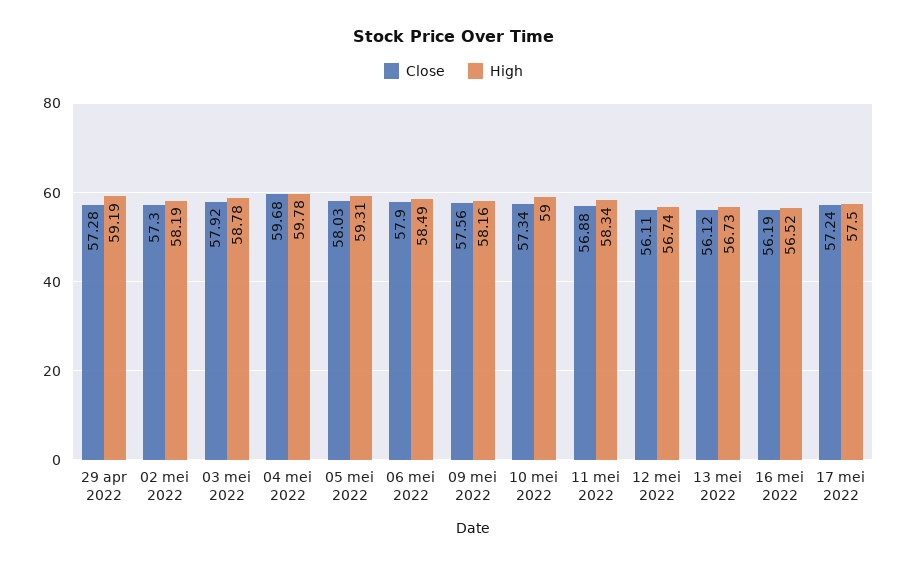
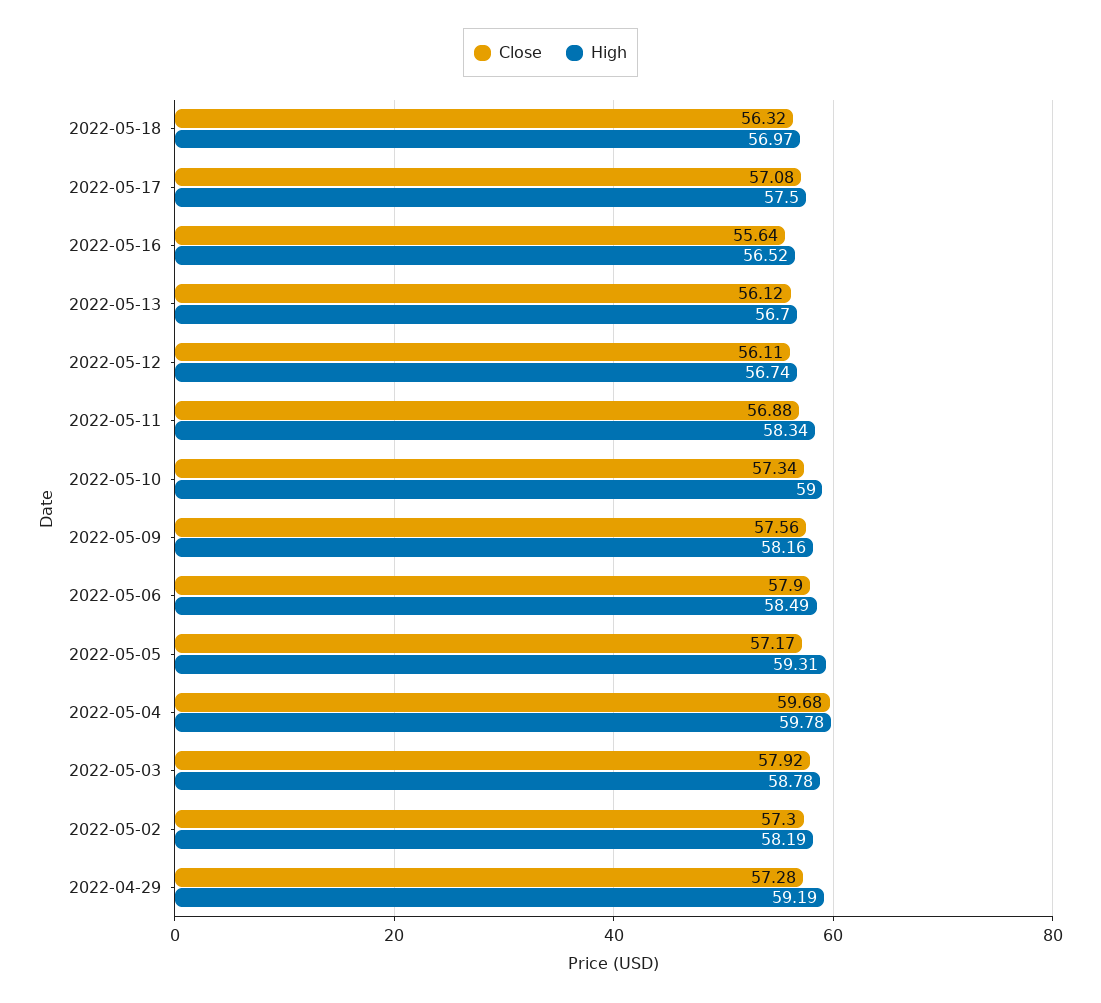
Close, 05 mei 2022: 58.03 -> 57.17
High, 13 mei 2022: 56.73 -> 56.7
Close, 16 mei 2022: 56.19 -> 55.64
Close, 17 mei 2022: 57.24 -> 57.08
Close, 2022-05-18: none -> 56.32
High, 2022-05-18: none -> 56.97

